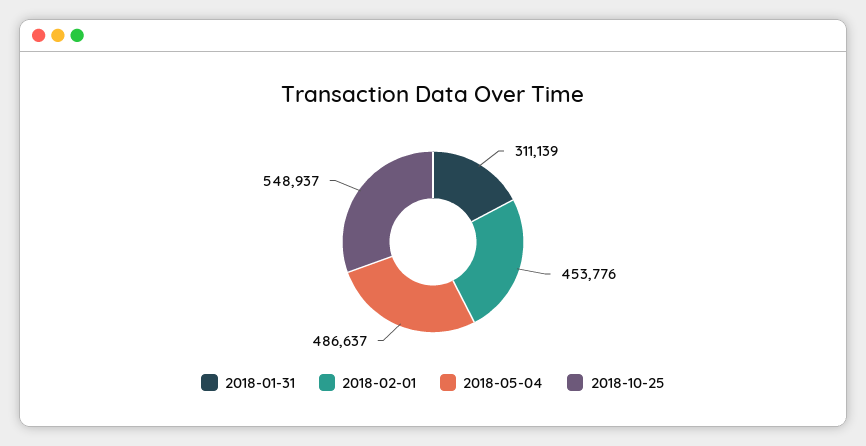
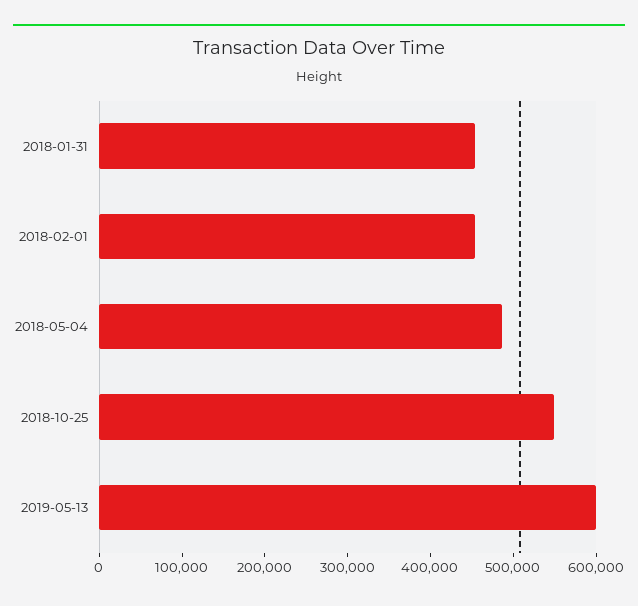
2018-01-31: 311139 -> 460000
2019-05-13: none -> 600000

